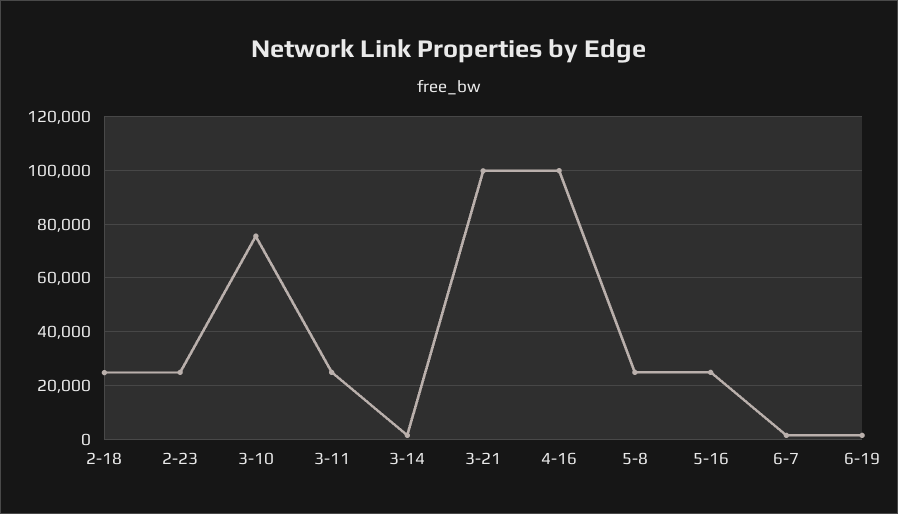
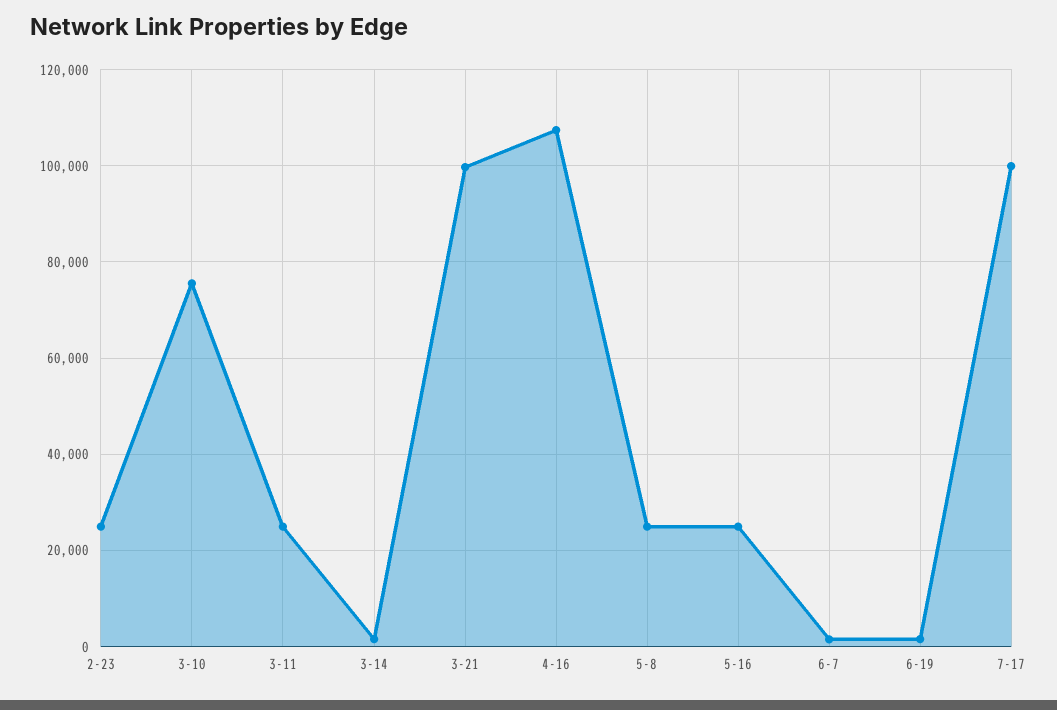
2-18: 25000 -> none
4-16: 100000 -> 108000
7-17: none -> 100000

